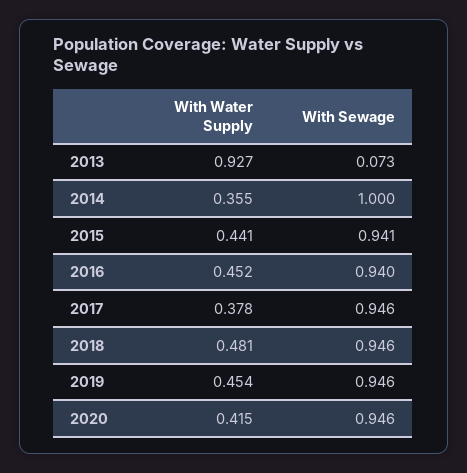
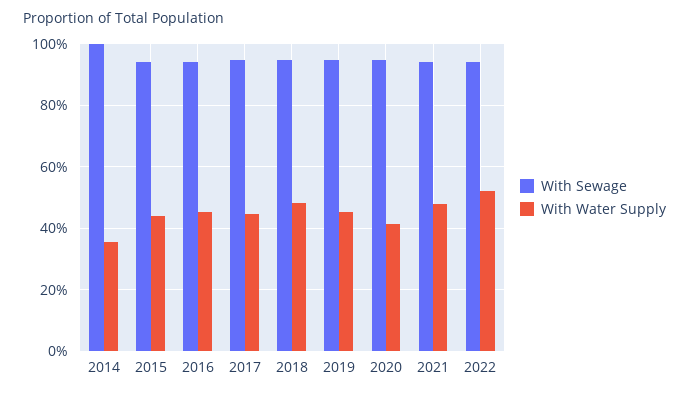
With Water Supply, 2013: 0.927 -> none
With Sewage, 2013: 0.073 -> none
With Water Supply, 2017: 0.378 -> 0.44
With Sewage, 2021: none -> 0.94
With Water Supply, 2021: none -> 0.48
With Sewage, 2022: none -> 0.94
With Water Supply, 2022: none -> 0.52

